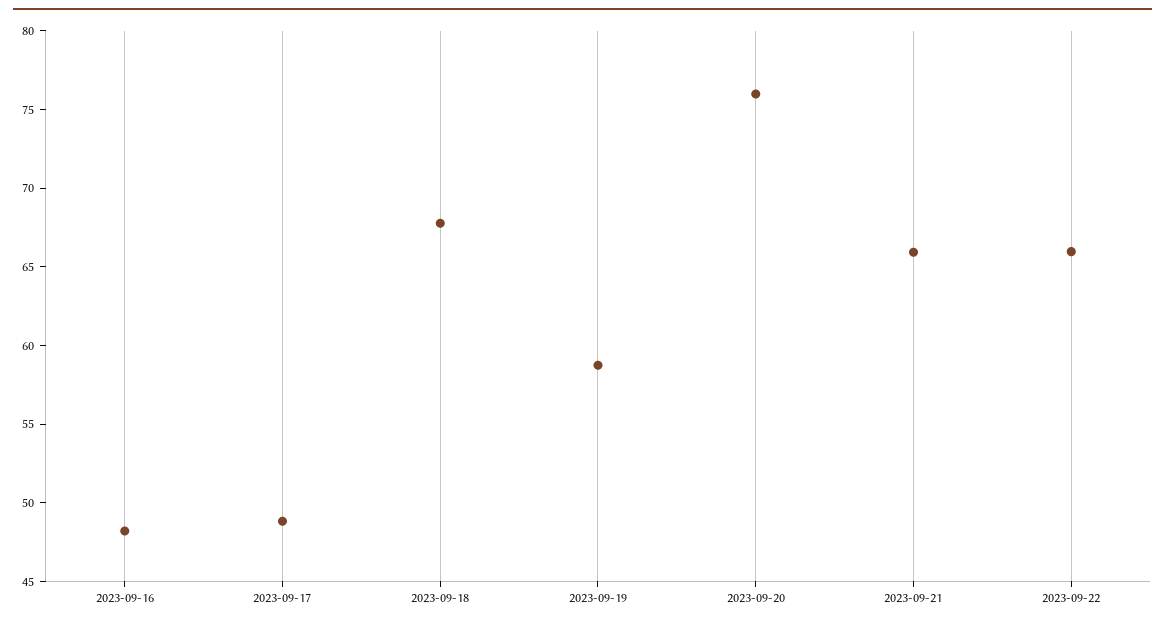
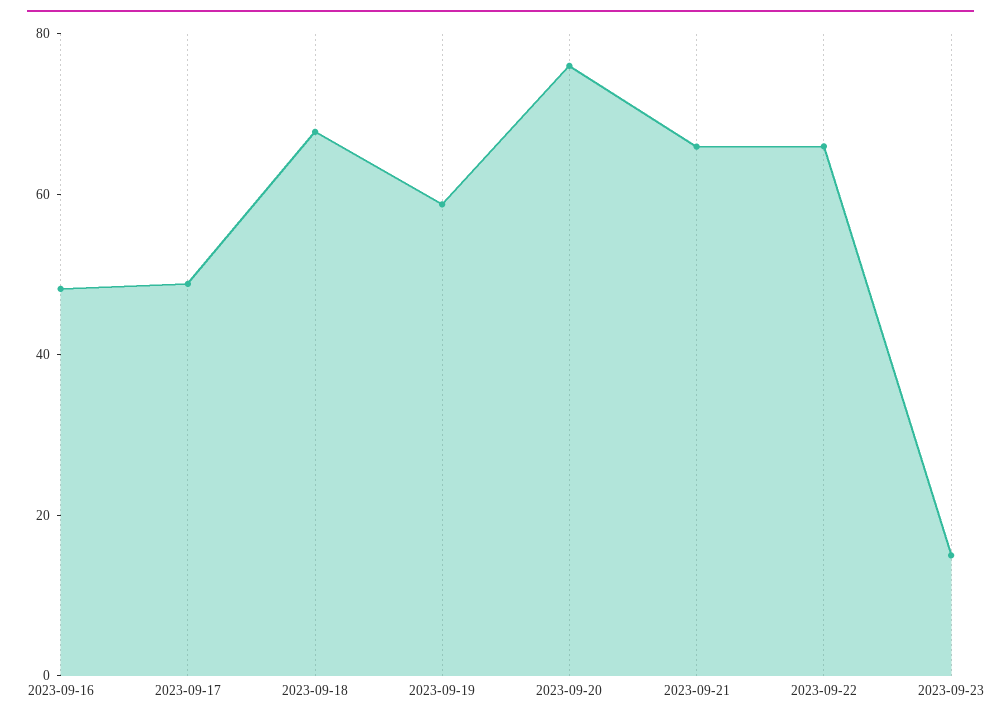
2023-09-23: none -> 15

